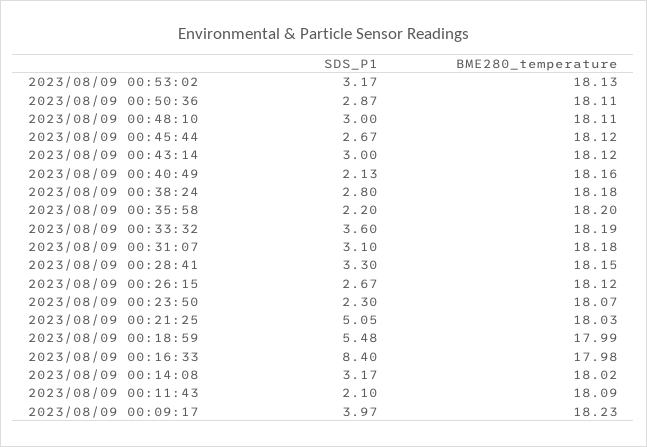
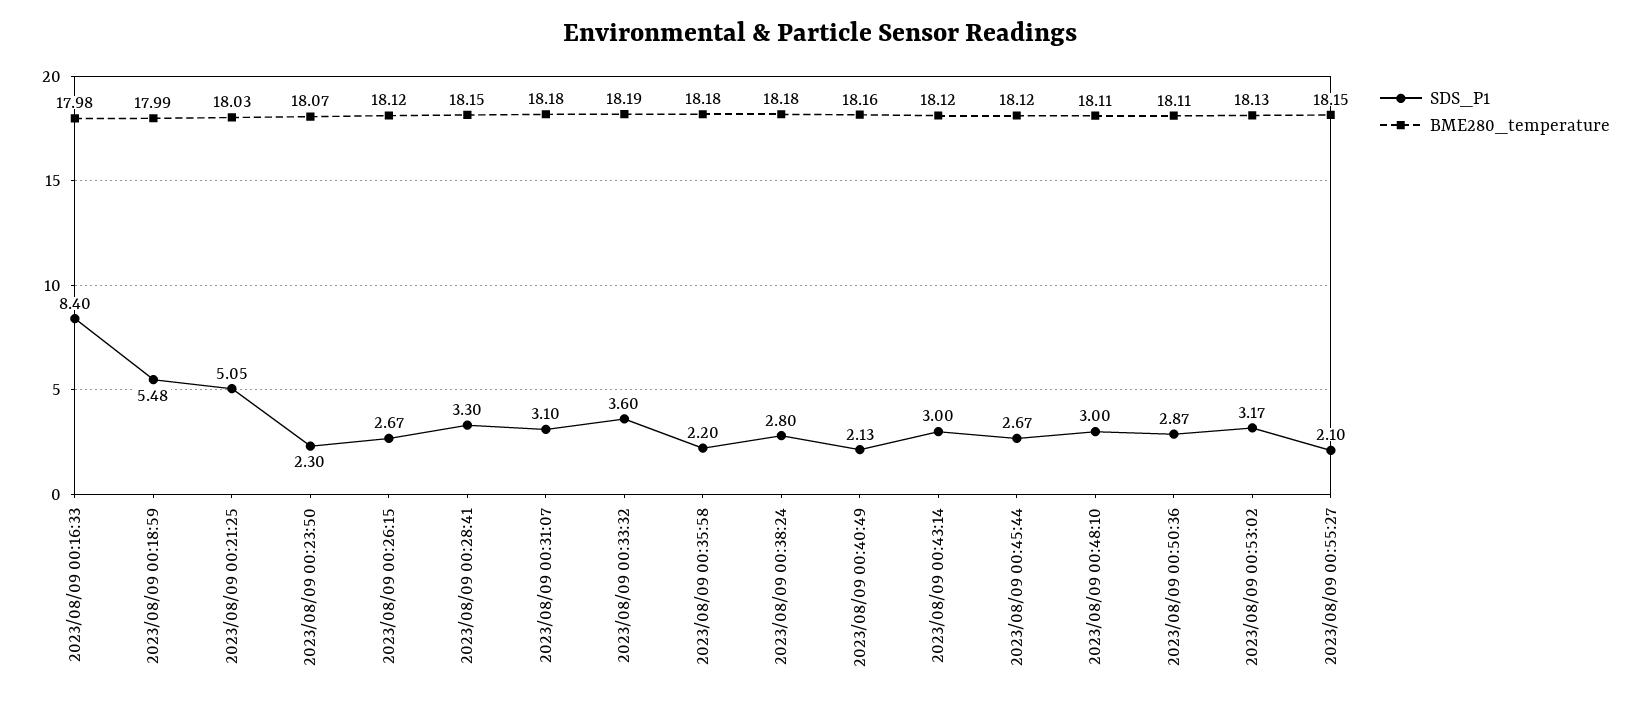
BME280_temperature, 2023/08/09 00:35:58: 18.2 -> 18.18
SDS_P1, 2023/08/09 00:14:08: 3.17 -> none
BME280_temperature, 2023/08/09 00:14:08: 18.02 -> none
SDS_P1, 2023/08/09 00:11:43: 2.1 -> none
BME280_temperature, 2023/08/09 00:11:43: 18.09 -> none
SDS_P1, 2023/08/09 00:09:17: 3.97 -> none
BME280_temperature, 2023/08/09 00:09:17: 18.23 -> none
SDS_P1, 2023/08/09 00:55:27: none -> 2.1
BME280_temperature, 2023/08/09 00:55:27: none -> 18.15

